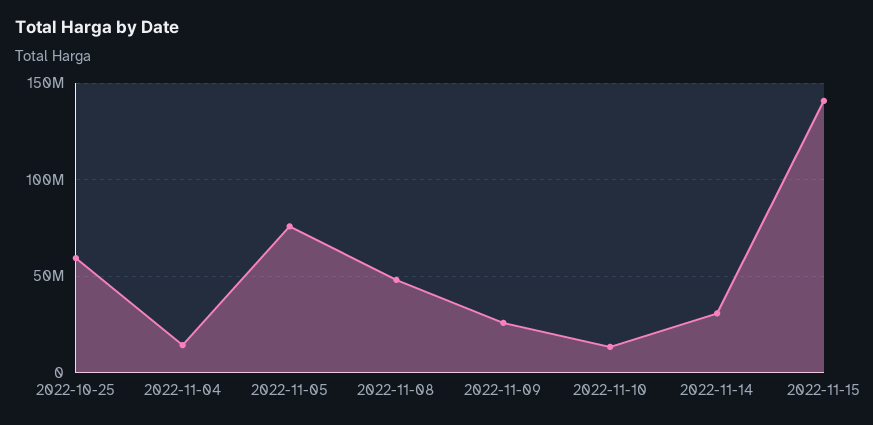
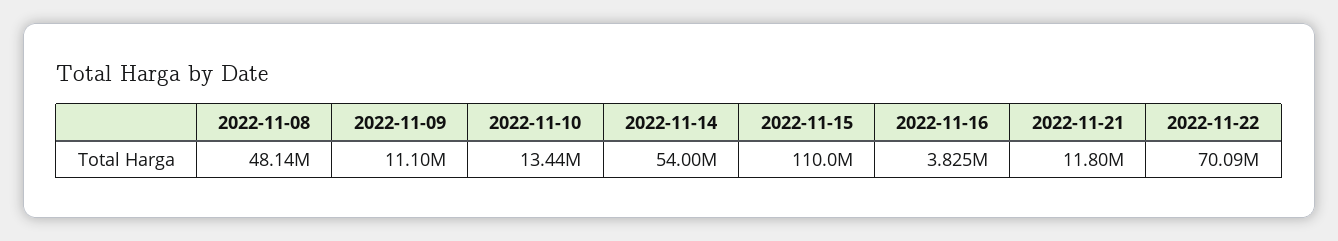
2022-10-25: 60000000 -> none
2022-11-04: 15000000 -> none
2022-11-05: 75000000 -> none
2022-11-09: 25000000 -> 11100000
2022-11-14: 30000000 -> 54000000
2022-11-15: 140000000 -> 110000000
2022-11-16: none -> 3825000
2022-11-21: none -> 11800000
2022-11-22: none -> 70090000

